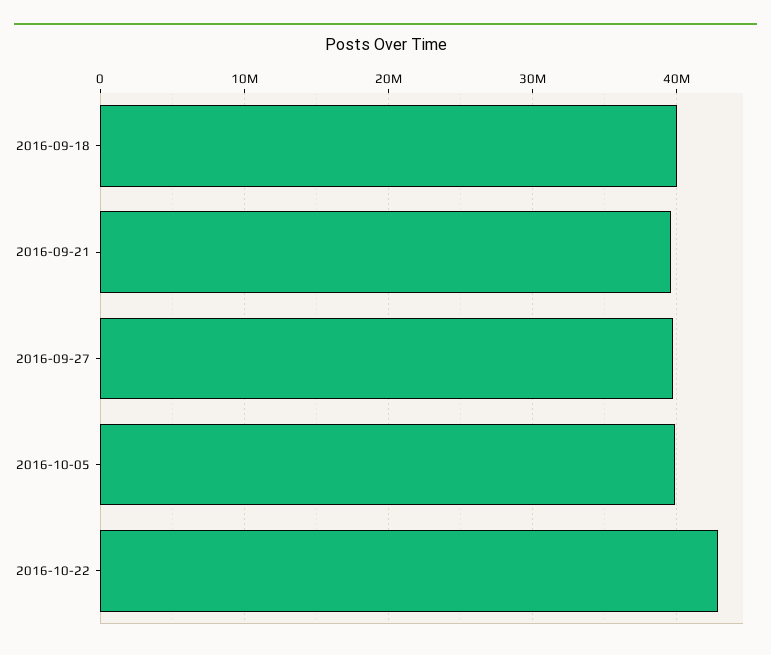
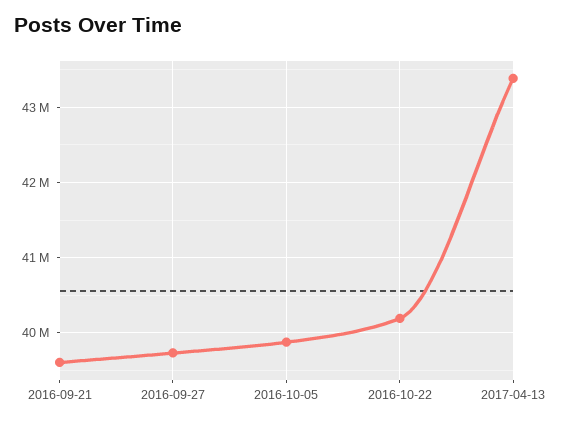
2016-09-18: 40000000 -> none
2016-10-22: 43000000 -> 40200000
2017-04-13: none -> 43400000

